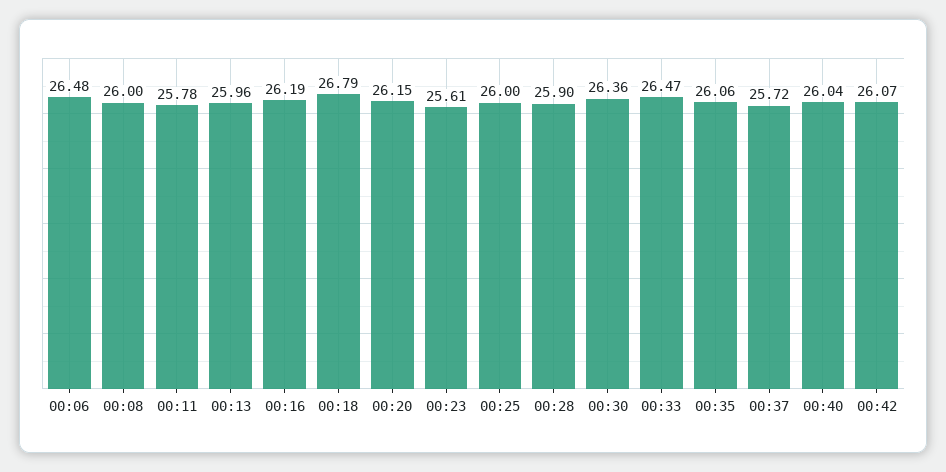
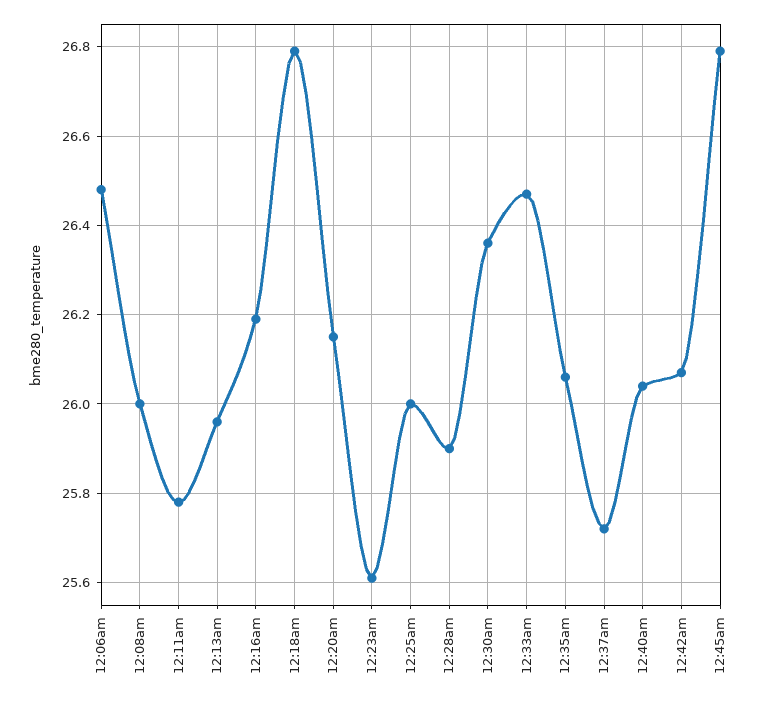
12:45am: none -> 26.8

